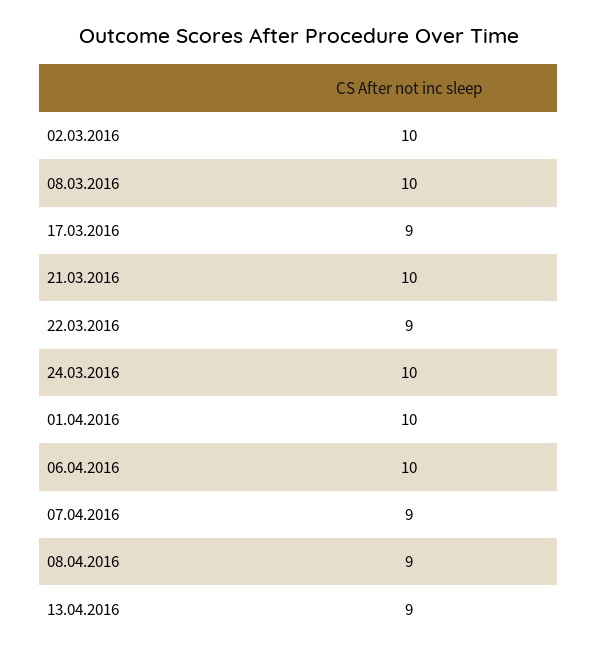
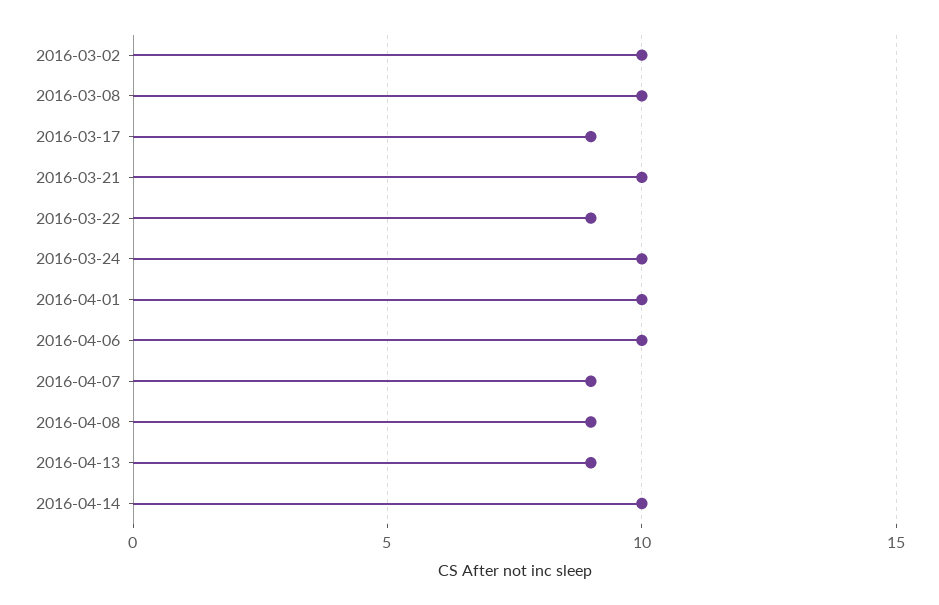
2016-04-14: none -> 10

